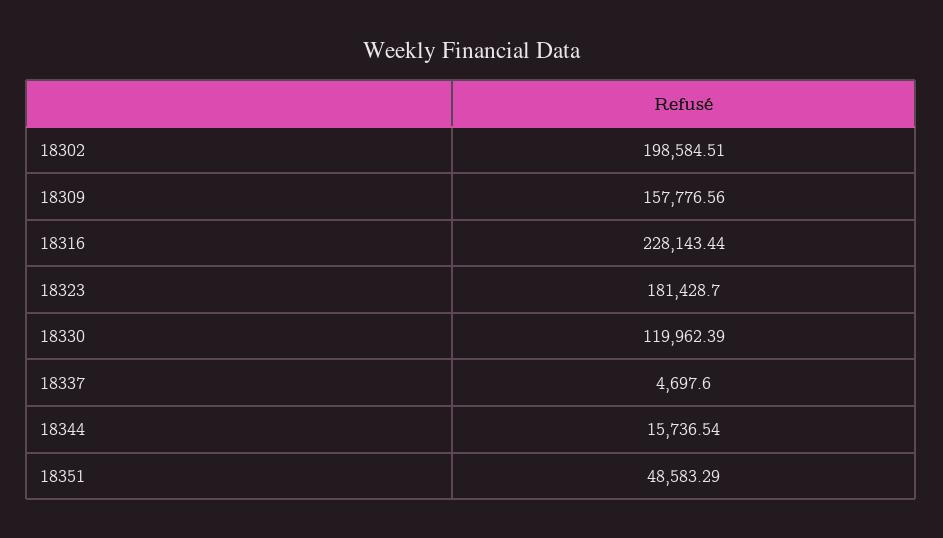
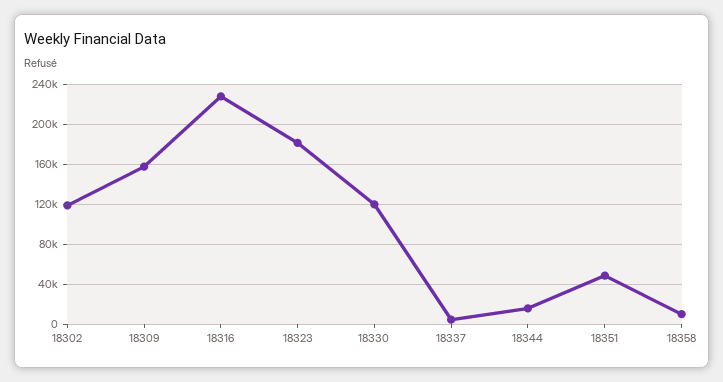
18302: 198584.51 -> 120000
18358: none -> 10000

